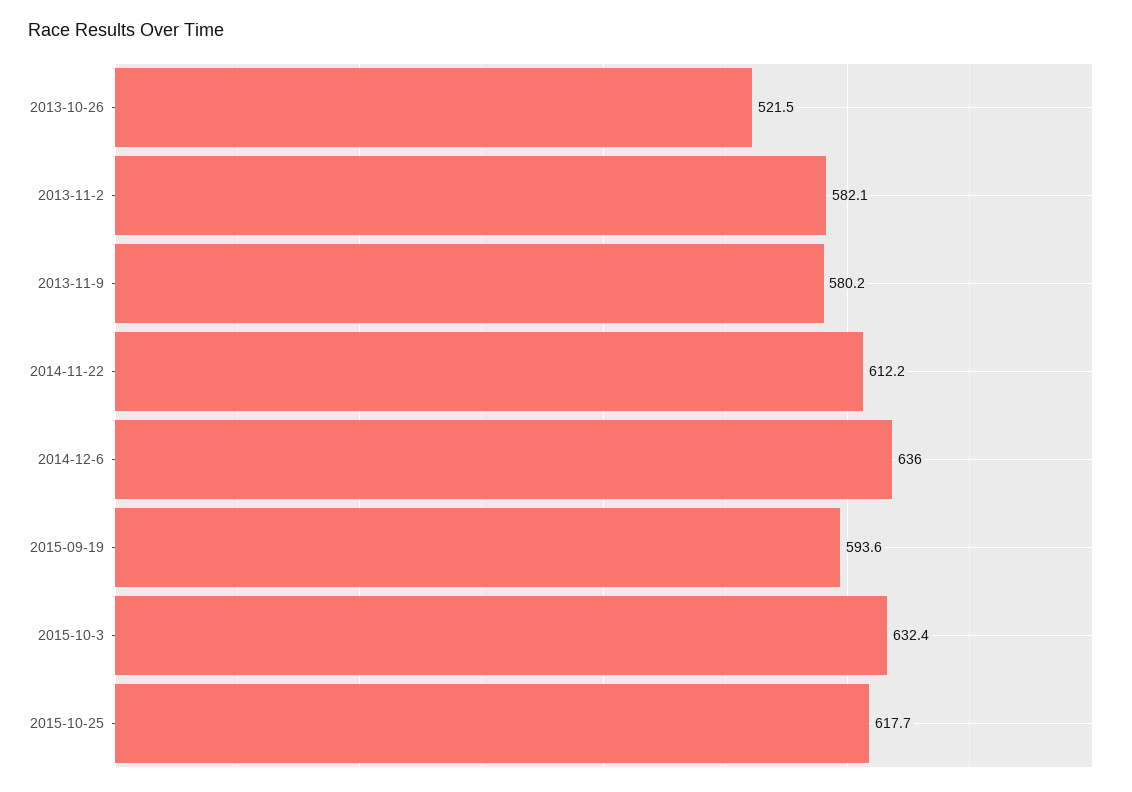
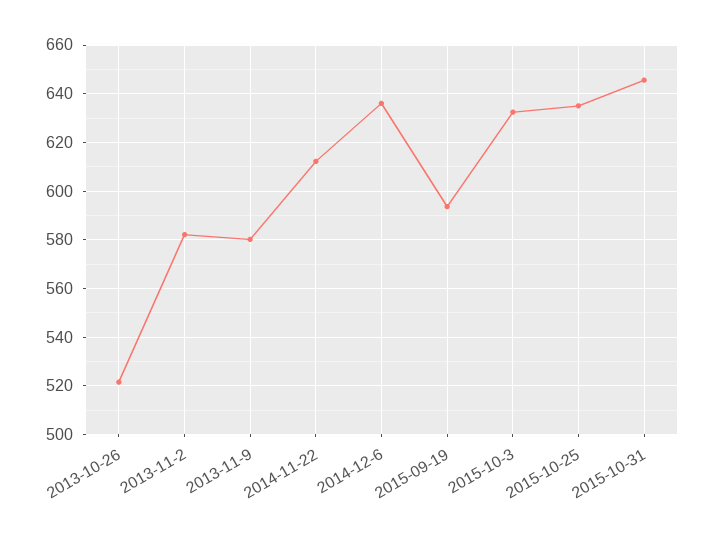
2015-10-25: 617.7 -> 635
2015-10-31: none -> 645

